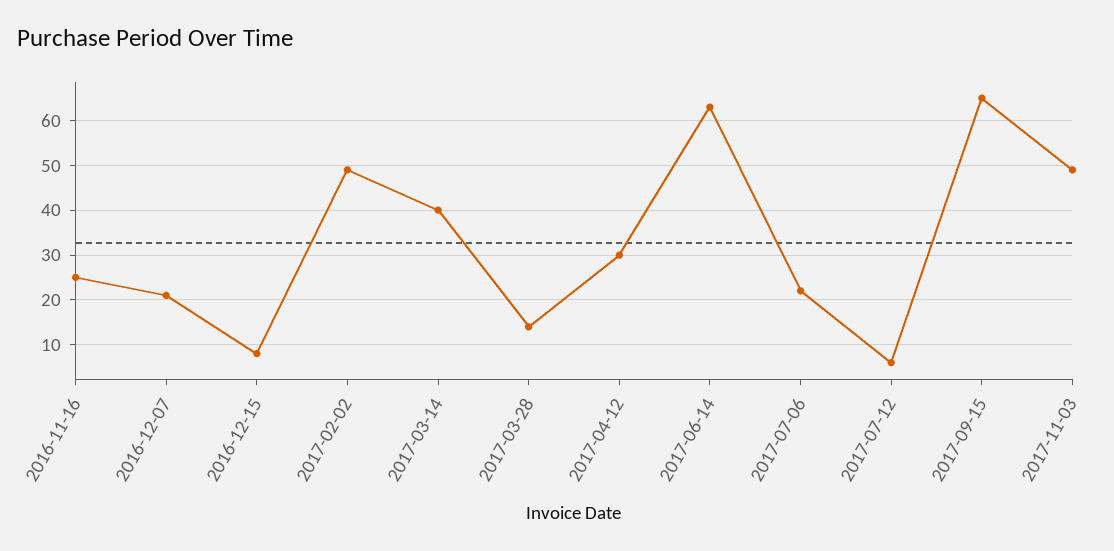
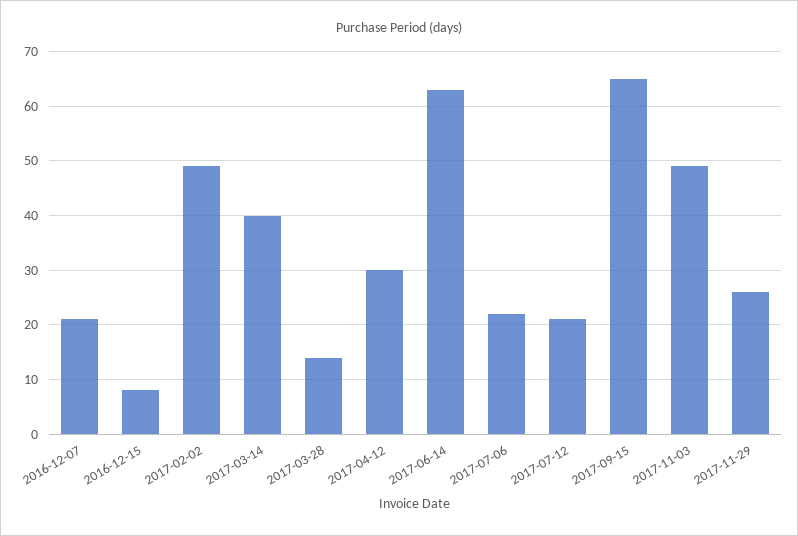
2016-11-16: 25 -> none
2017-07-12: 5 -> 20
2017-11-29: none -> 25

